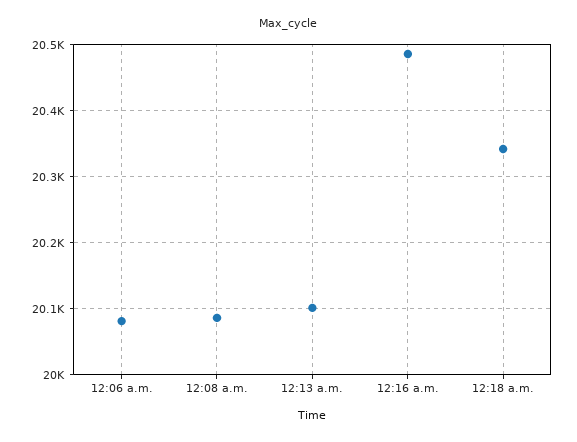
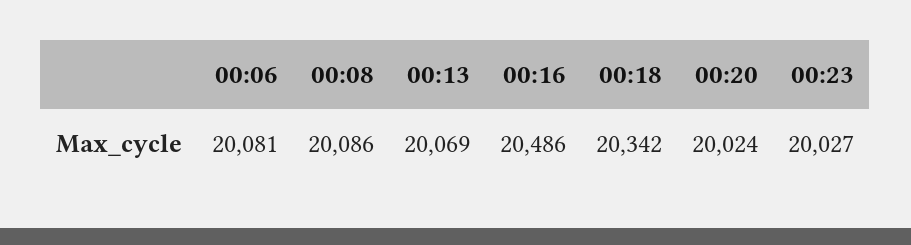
12:13 a.m.: 20100 -> 20069
00:20: none -> 20024
00:23: none -> 20027

